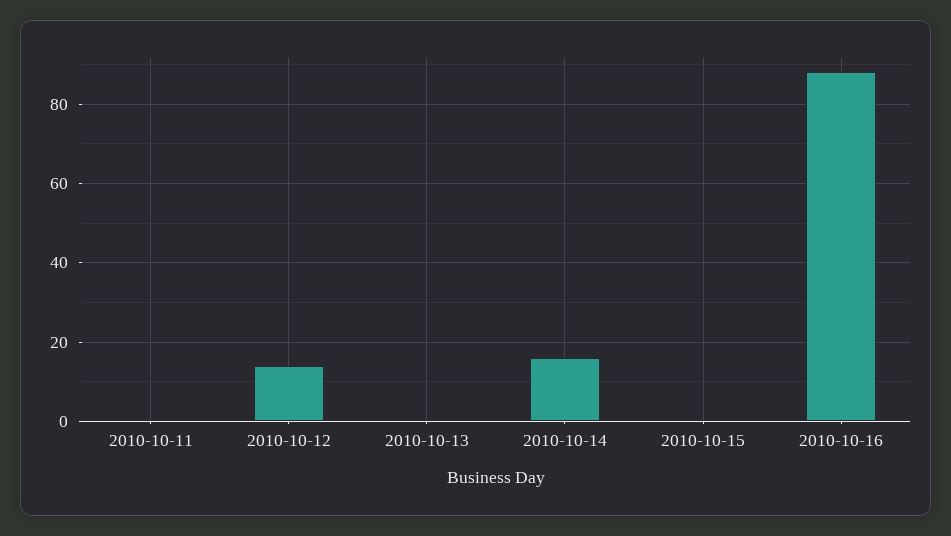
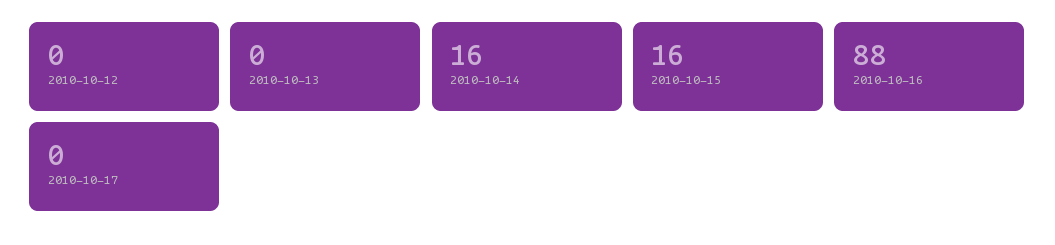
2010-10-11: 0 -> none
2010-10-12: 15 -> 0
2010-10-15: 0 -> 16
2010-10-17: none -> 0

